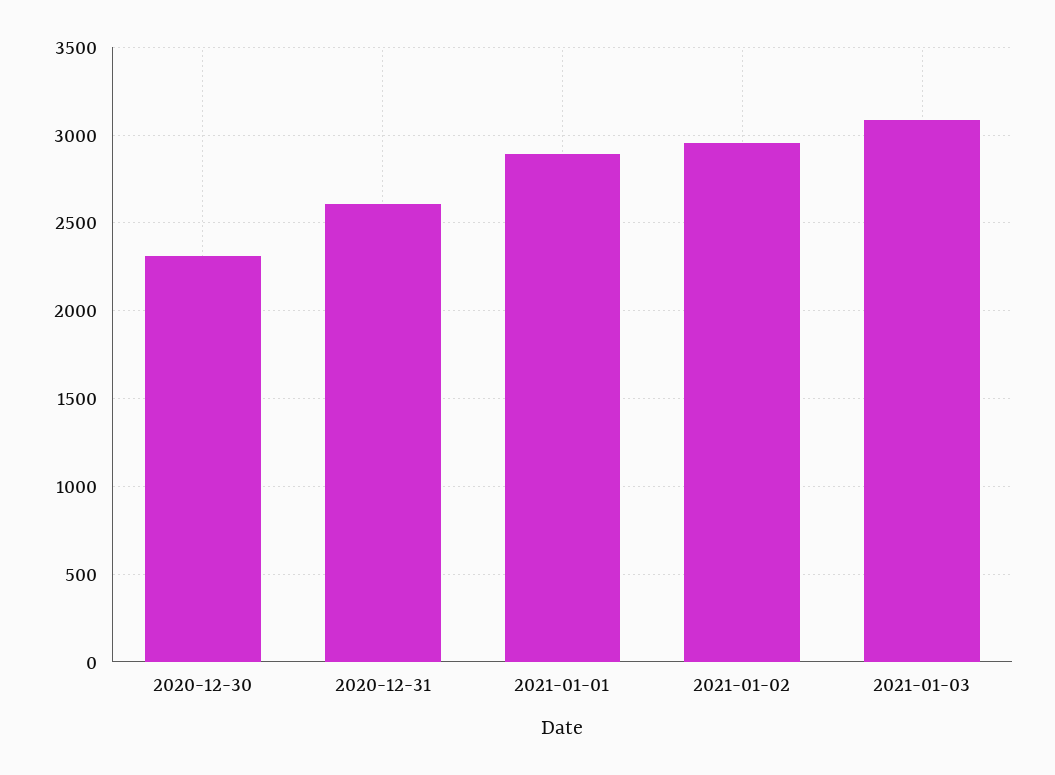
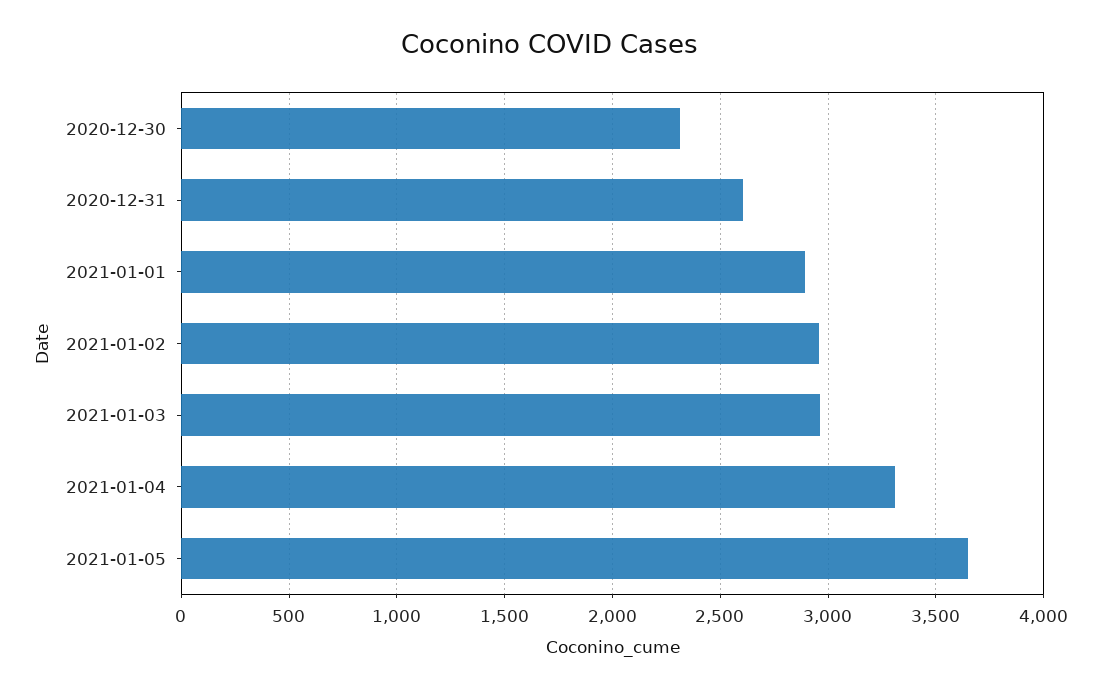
2021-01-03: 3100 -> 2950
2021-01-04: none -> 3300
2021-01-05: none -> 3650

